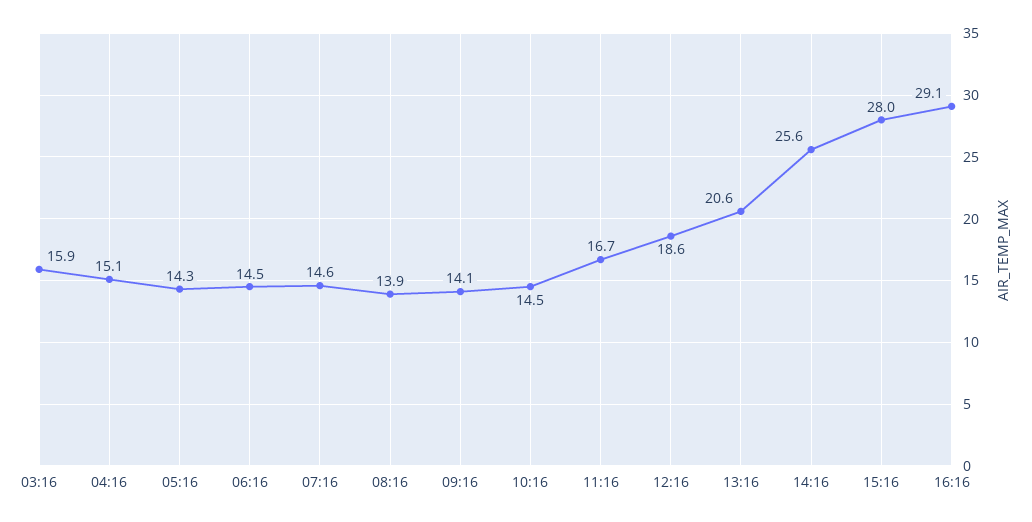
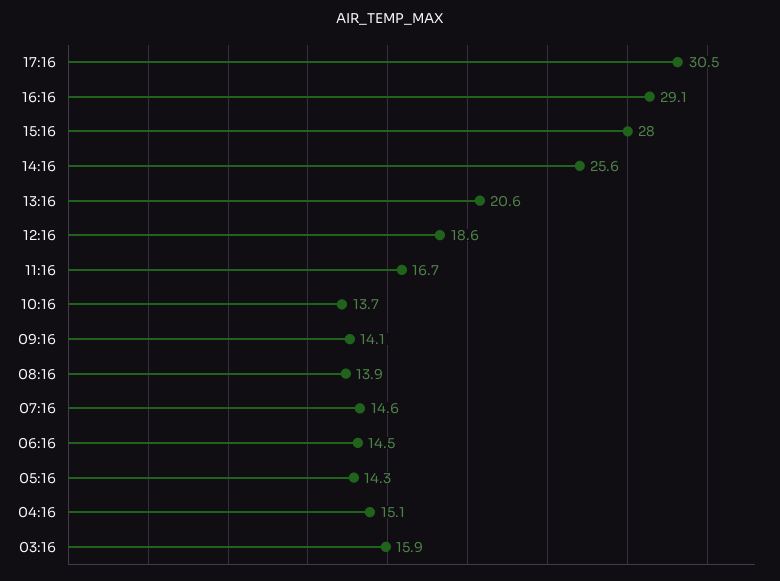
10:16: 14.5 -> 13.7
17:16: none -> 30.5

